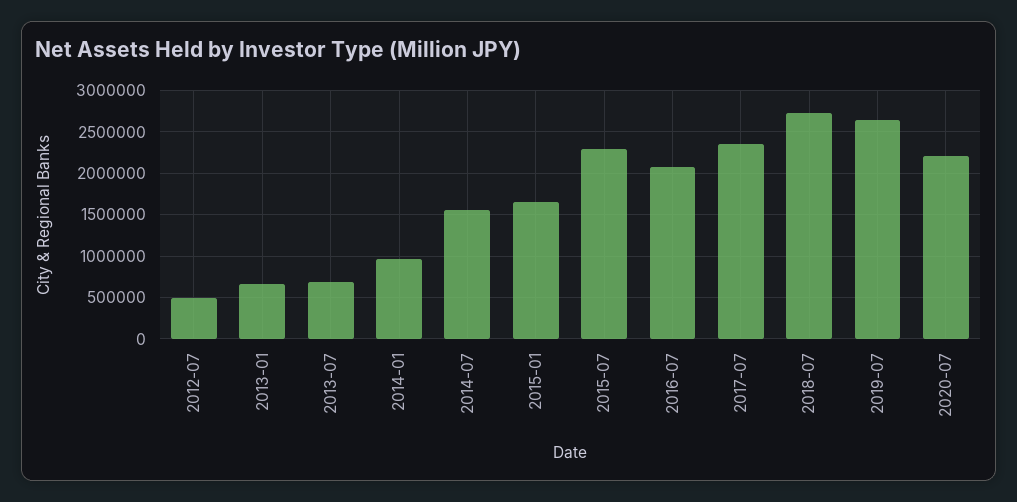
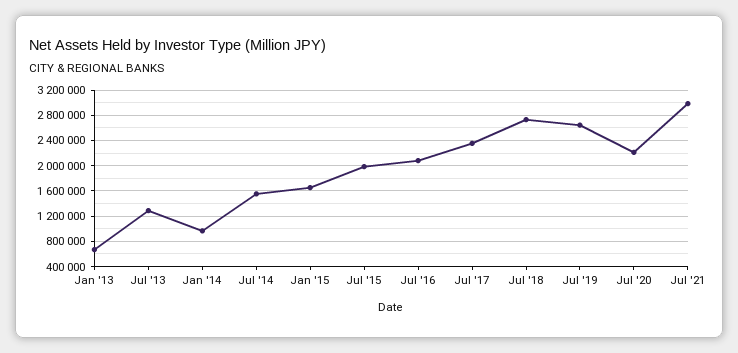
2012-07: 500000 -> none
2013-07: 700000 -> 1300000
2015-07: 2300000 -> 2000000
Jul '21: none -> 3000000

